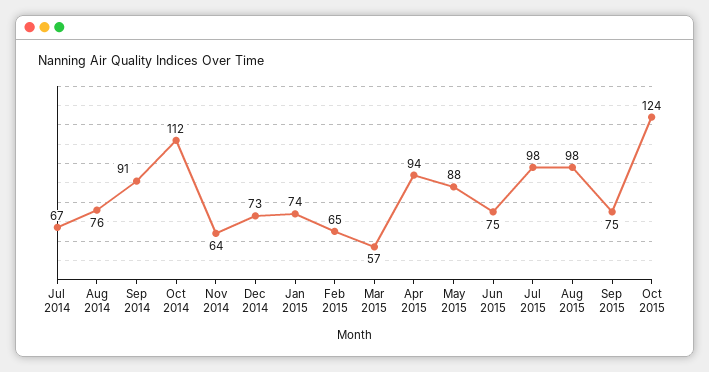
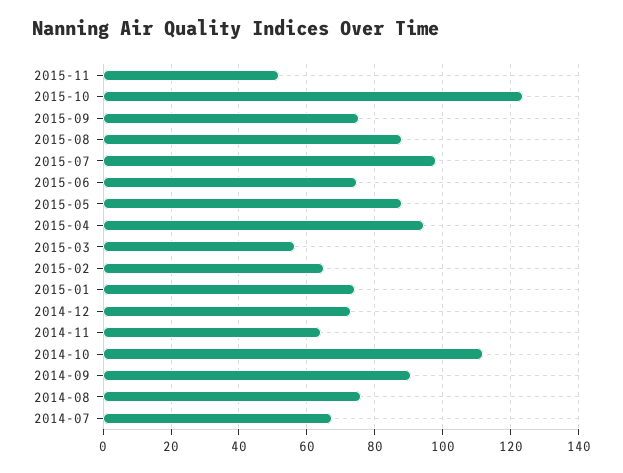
Aug 2015: 98 -> 88
2015-11: none -> 52

